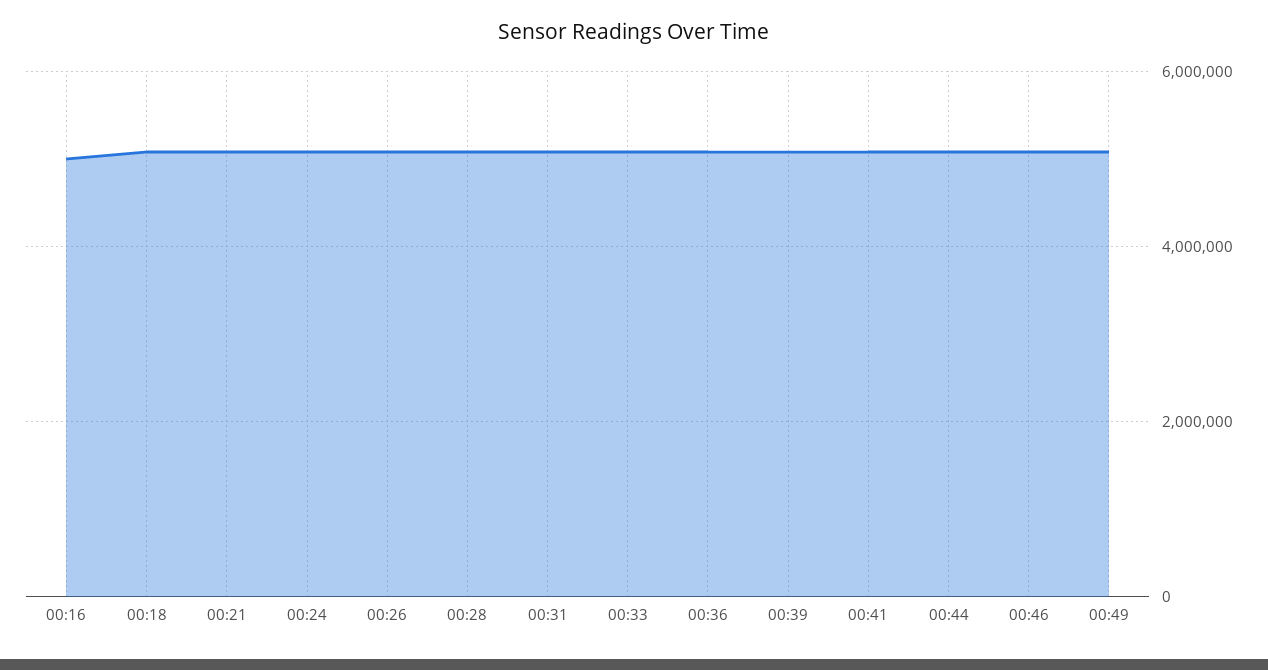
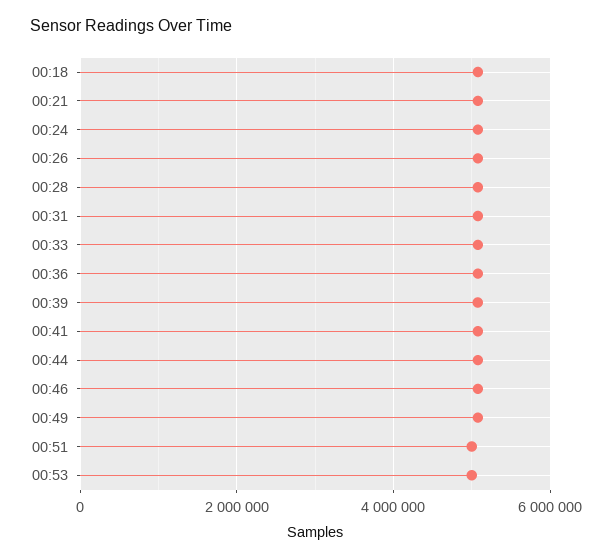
00:16: 5000000 -> none
00:51: none -> 5000000
00:53: none -> 5000000

